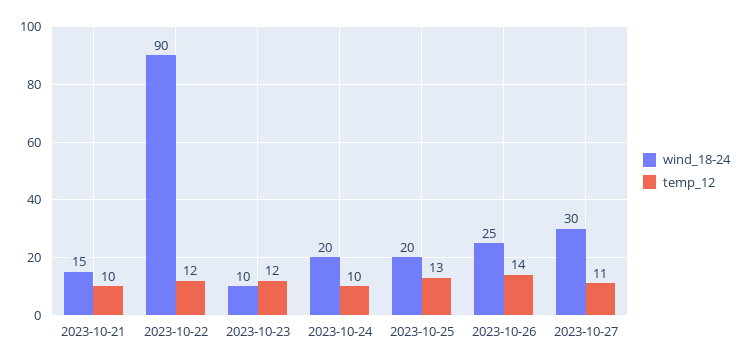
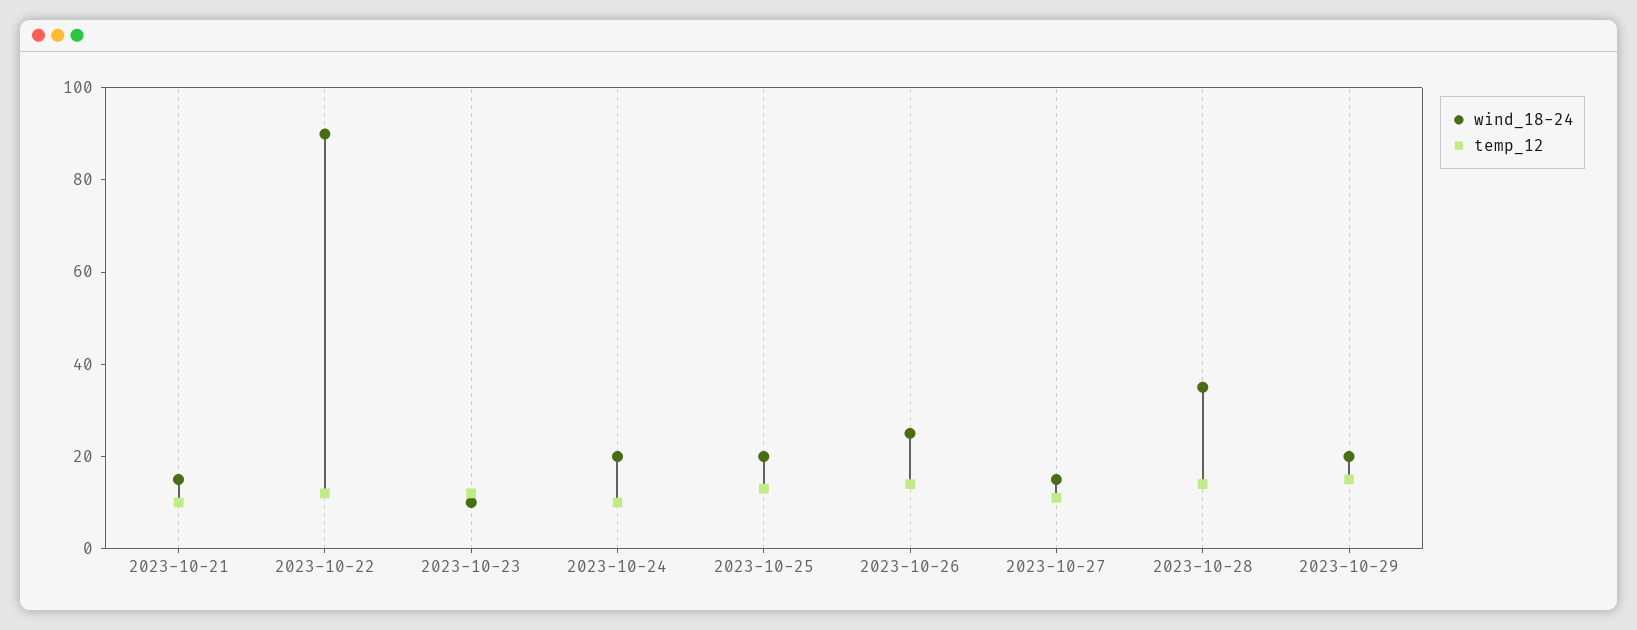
wind_18-24, 2023-10-27: 30 -> 15
wind_18-24, 2023-10-28: none -> 35
temp_12, 2023-10-28: none -> 15
wind_18-24, 2023-10-29: none -> 20
temp_12, 2023-10-29: none -> 15

